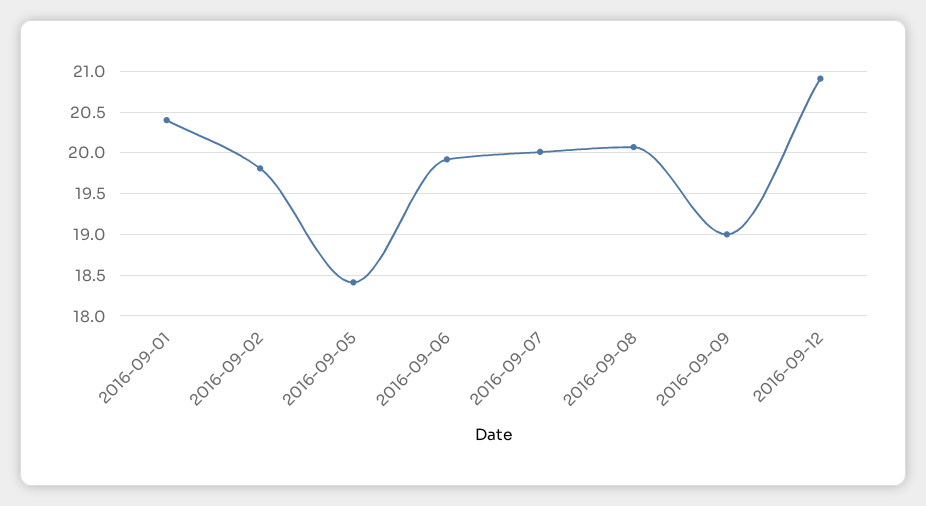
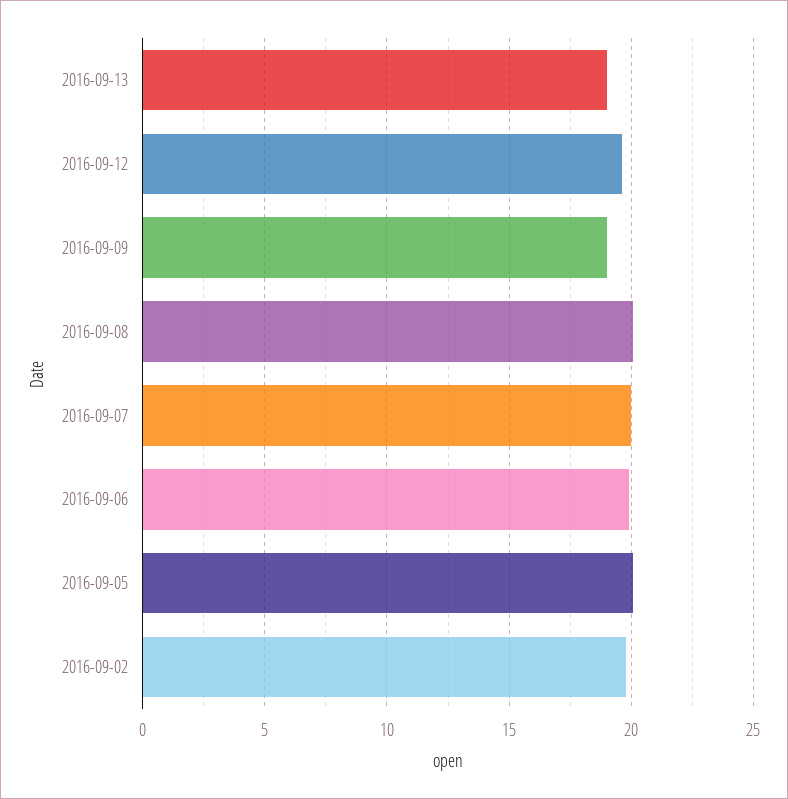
2016-09-01: 20.4 -> none
2016-09-05: 18.4 -> 20
2016-09-12: 20.9 -> 19.5
2016-09-13: none -> 19

